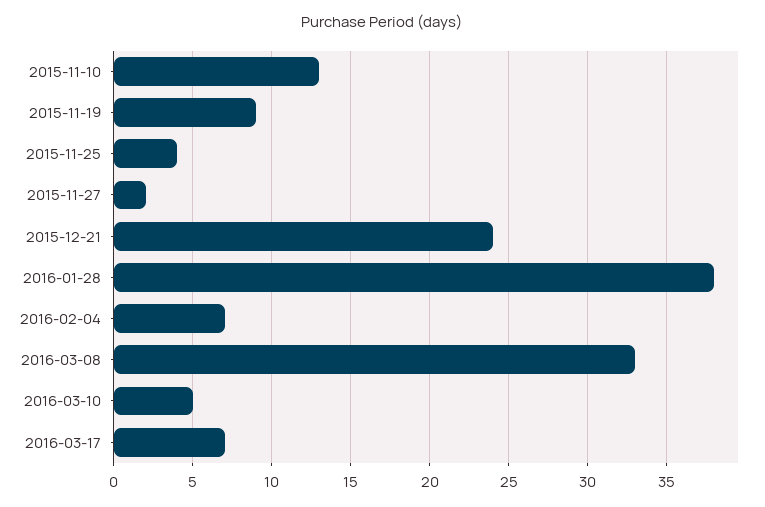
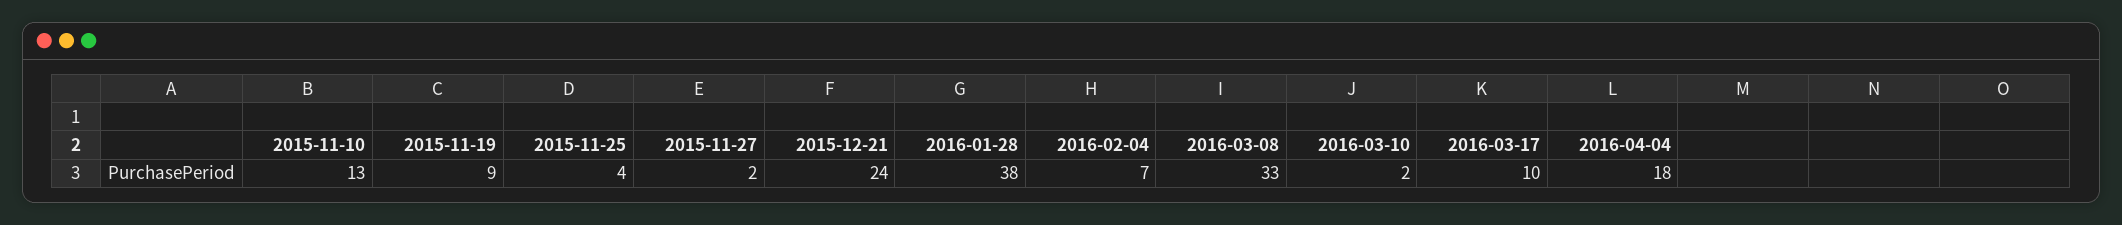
2016-03-10: 5 -> 2
2016-03-17: 7 -> 10
2016-04-04: none -> 18

